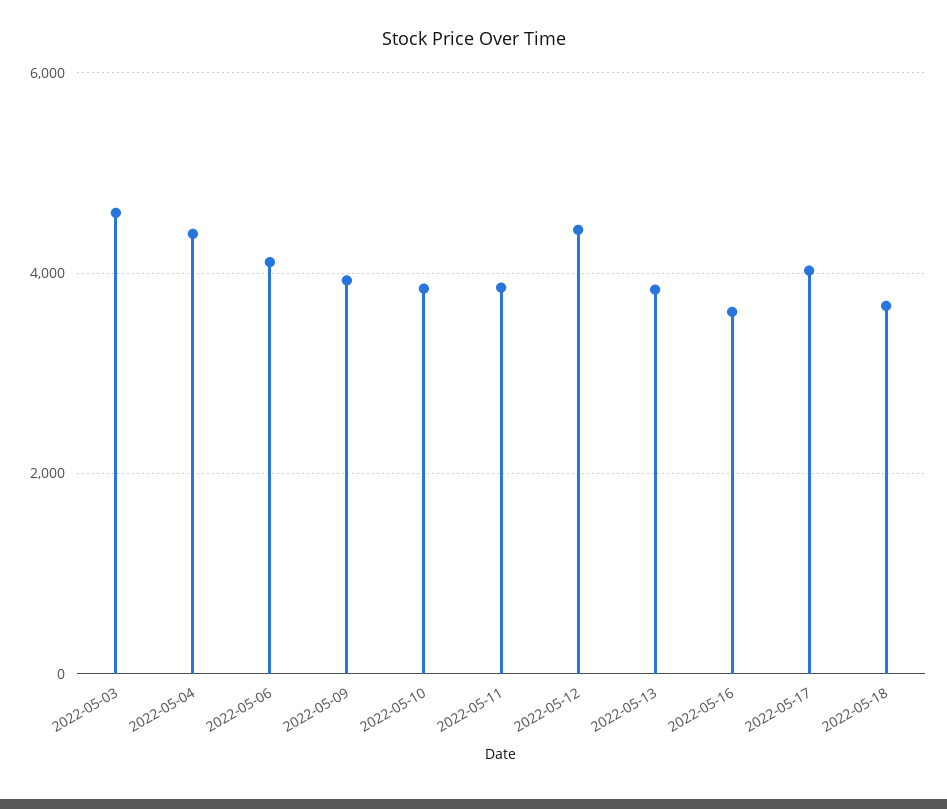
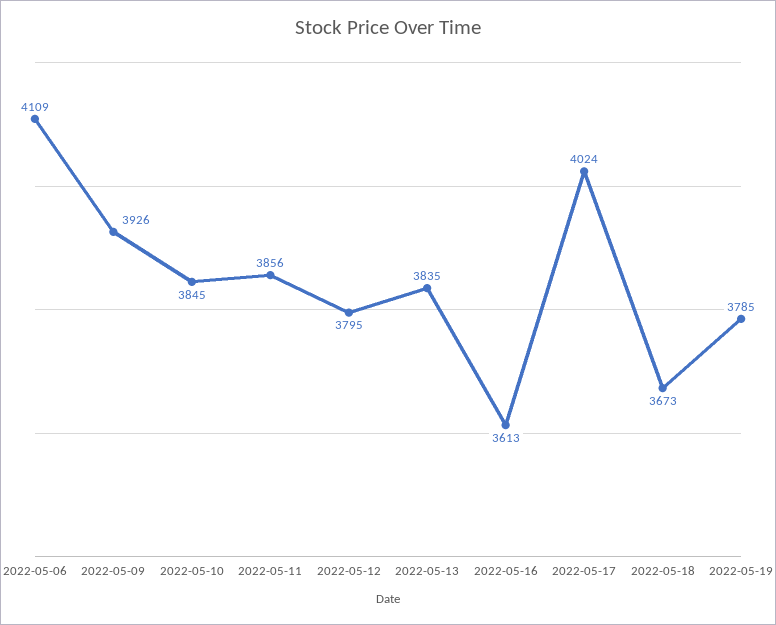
2022-05-03: 4600 -> none
2022-05-04: 4400 -> none
2022-05-12: 4400 -> 3795
2022-05-19: none -> 3785

